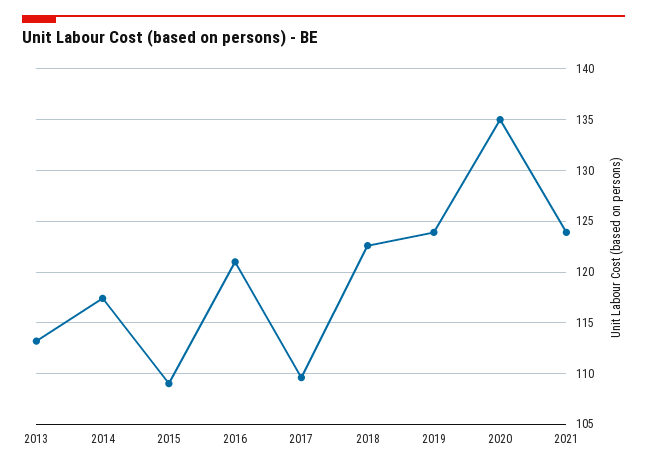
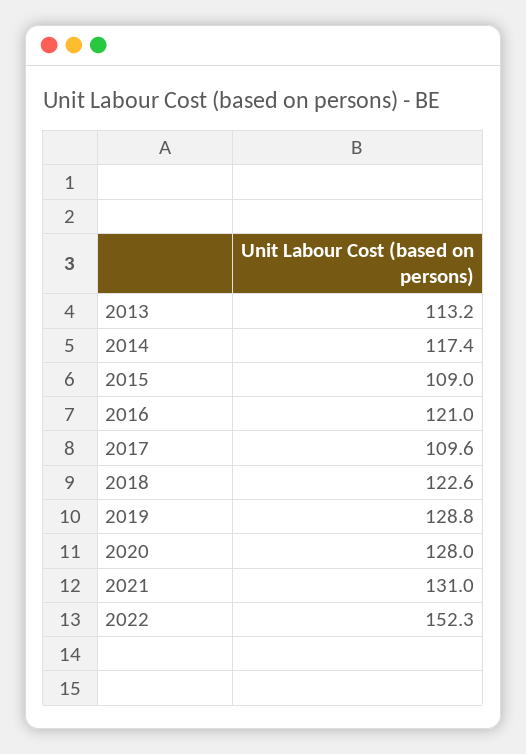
2019: 124 -> 128.8
2020: 135 -> 128
2021: 124 -> 131
2022: none -> 152.3

